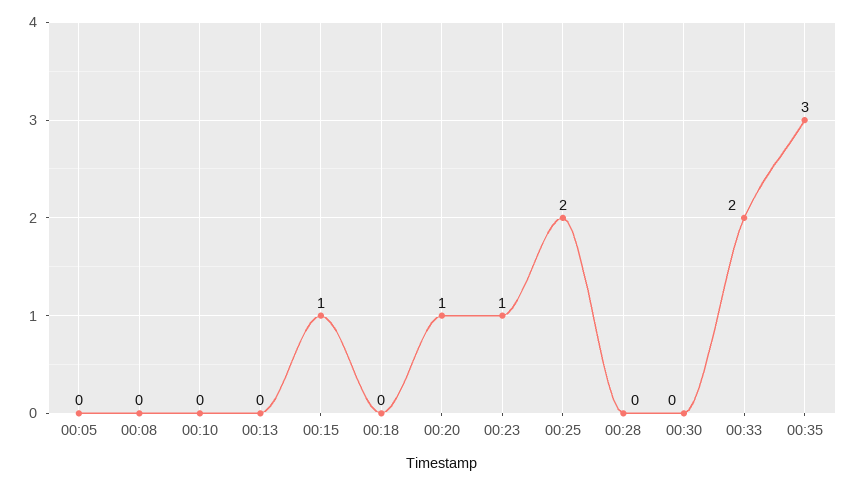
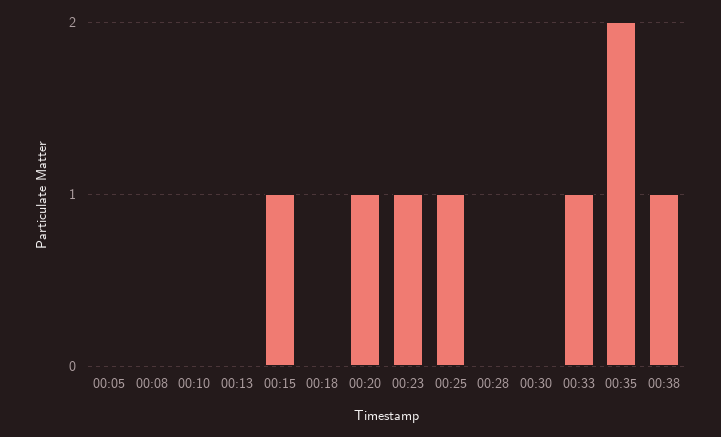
00:25: 2 -> 1
00:33: 2 -> 1
00:35: 3 -> 2
00:38: none -> 1

